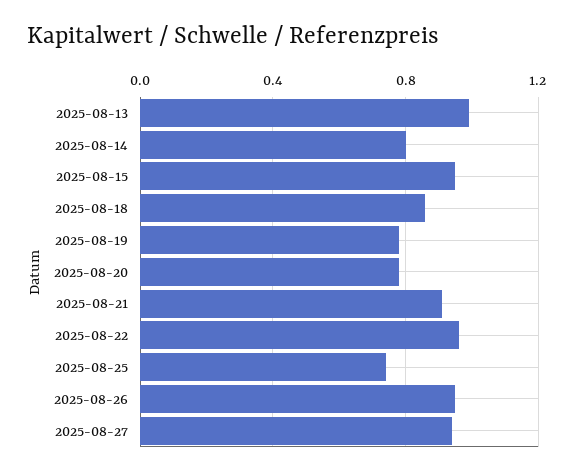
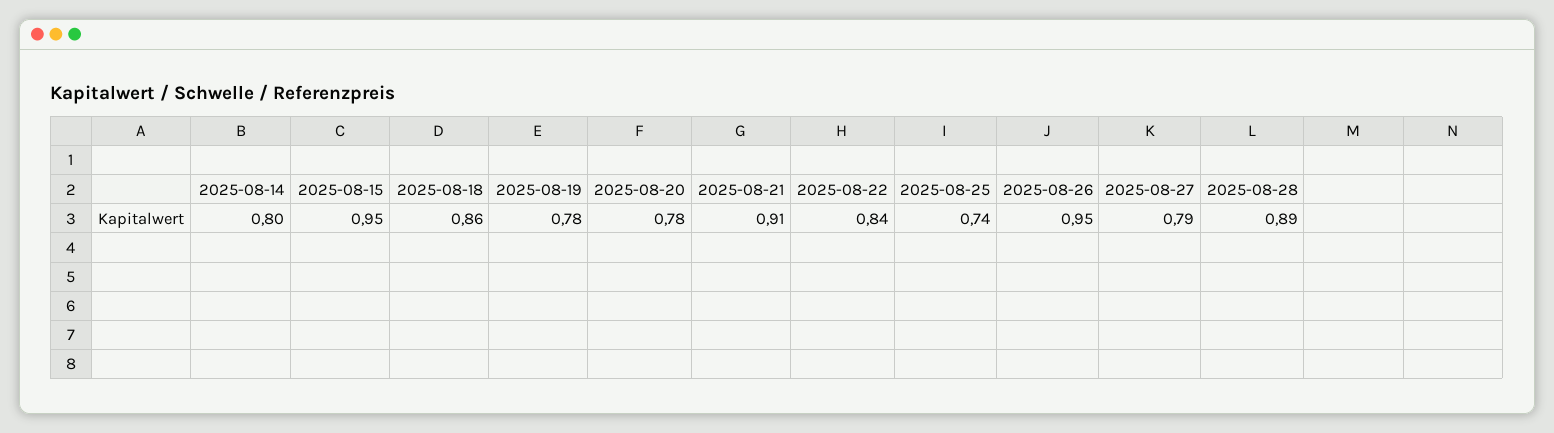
2025-08-13: 1 -> none
2025-08-22: 0.95 -> 0.84
2025-08-27: 0.95 -> 0.79
2025-08-28: none -> 0.89

